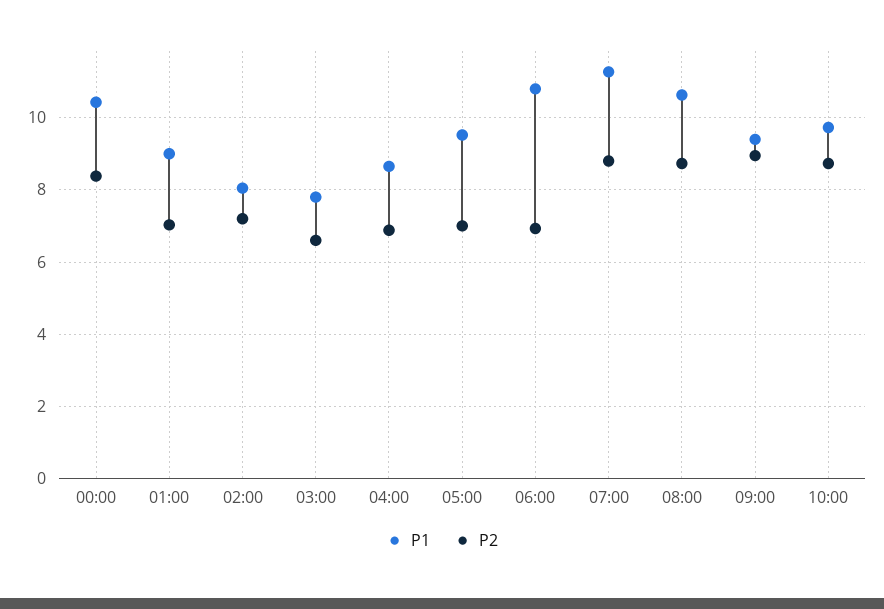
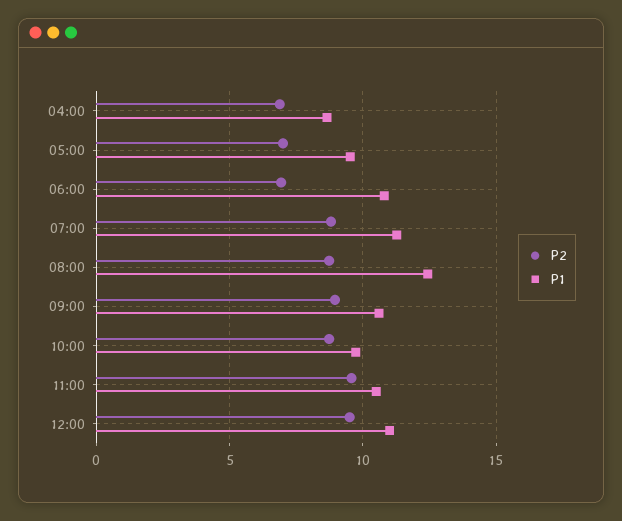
P1, 00:00: 10.4 -> none
P2, 00:00: 8.4 -> none
P1, 01:00: 9 -> none
P2, 01:00: 7 -> none
P1, 02:00: 8 -> none
P2, 02:00: 7.2 -> none
P1, 03:00: 7.8 -> none
P2, 03:00: 6.6 -> none
P1, 08:00: 10.6 -> 12.5
P1, 09:00: 9.4 -> 10.5
P2, 11:00: none -> 9.5
P1, 11:00: none -> 10.5
P2, 12:00: none -> 9.5
P1, 12:00: none -> 11

